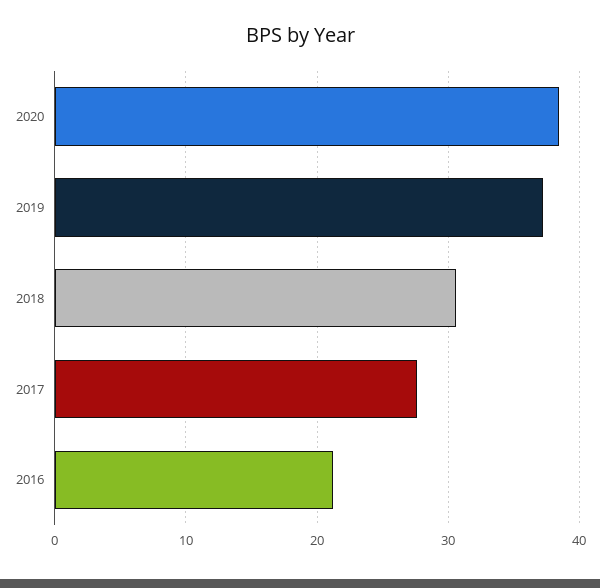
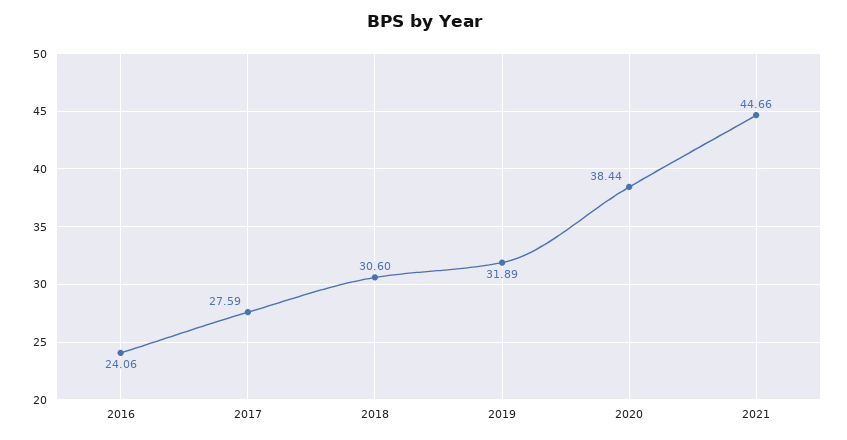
2019: 37 -> 31.89
2016: 21 -> 24.06
2021: none -> 44.66

